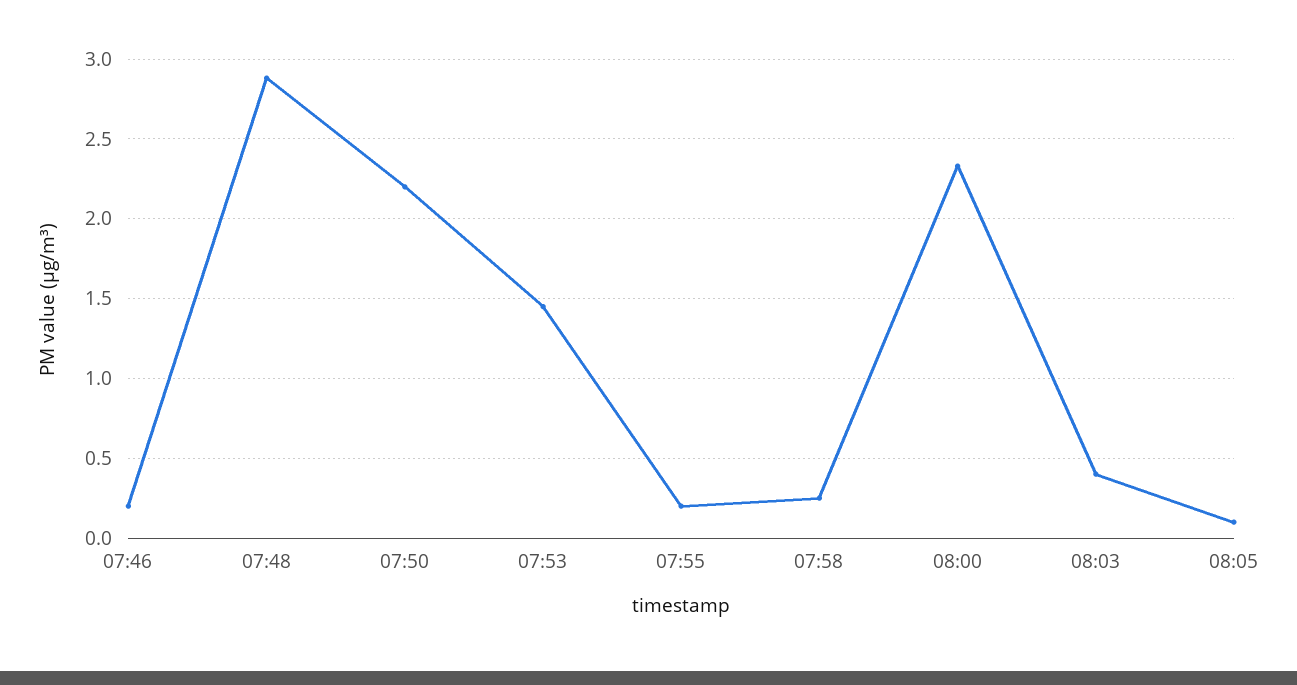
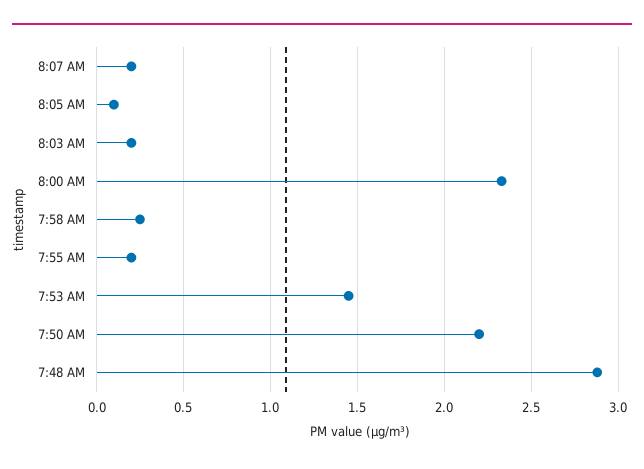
07:46: 0.2 -> none
08:03: 0.4 -> 0.2
8:07 AM: none -> 0.2

